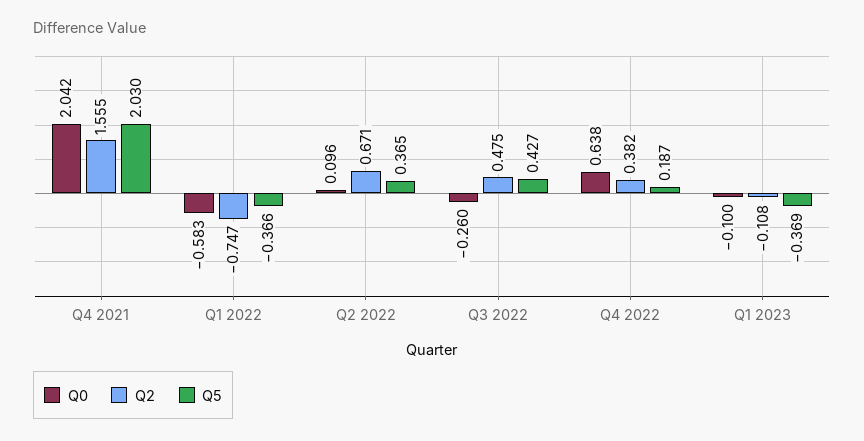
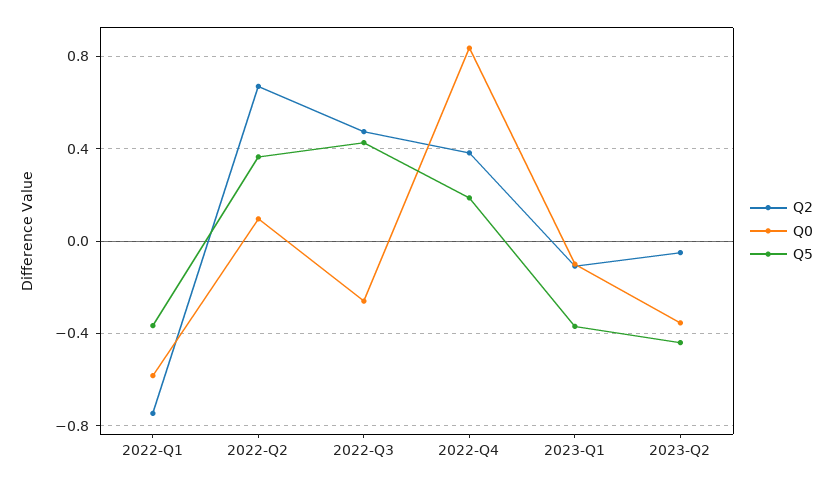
Q0, Q4 2021: 2.042 -> none
Q2, Q4 2021: 1.555 -> none
Q5, Q4 2021: 2.03 -> none
Q0, Q4 2022: 0.638 -> 0.85
Q2, 2023-Q2: none -> -0.05
Q0, 2023-Q2: none -> -0.35
Q5, 2023-Q2: none -> -0.45

